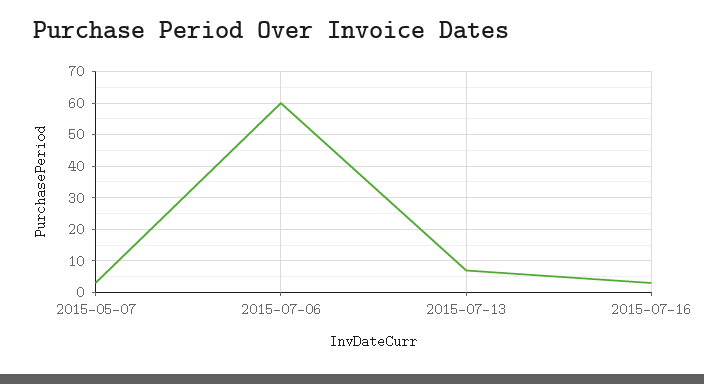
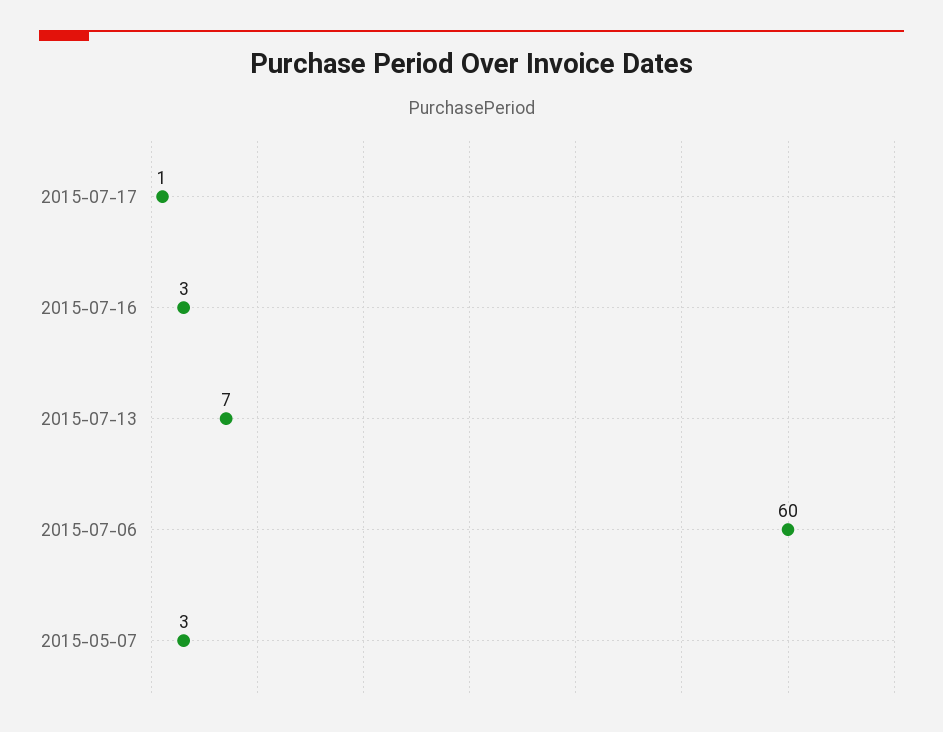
2015-07-17: none -> 1

